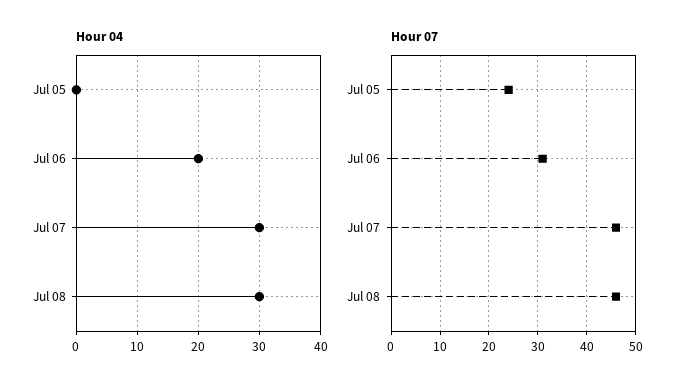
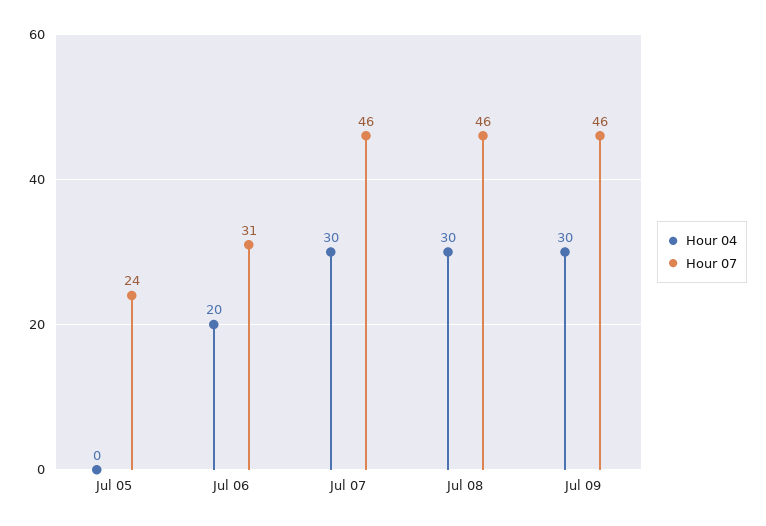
Hour 04, Jul 09: none -> 30
Hour 07, Jul 09: none -> 46

